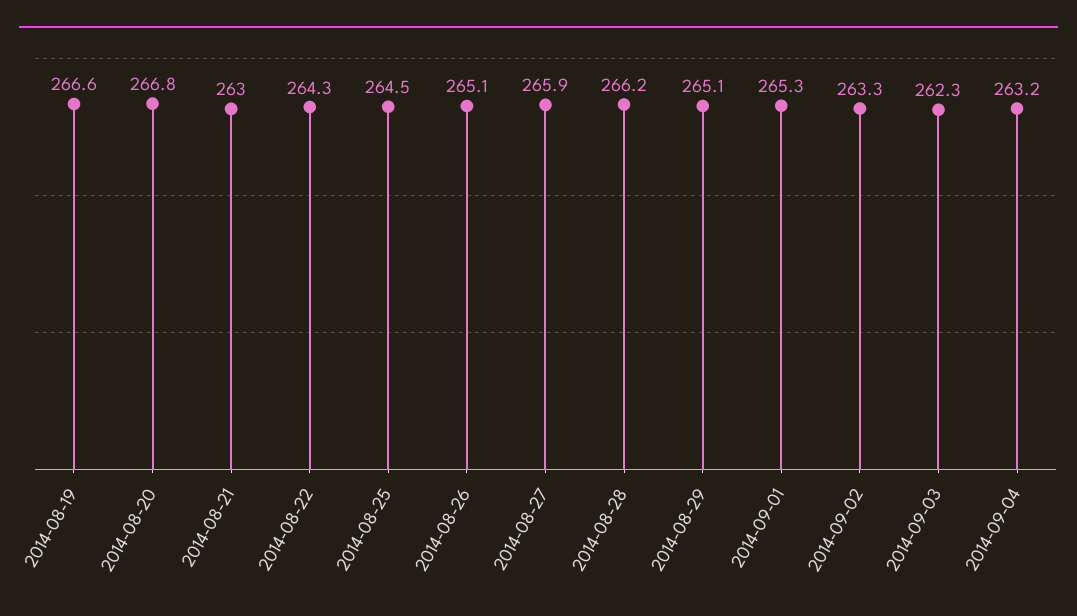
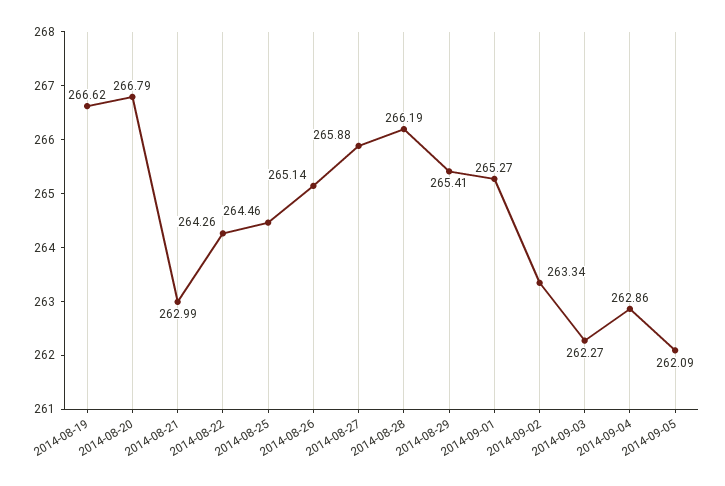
2014-08-29: 265.1 -> 265.41
2014-09-04: 263.2 -> 262.86
2014-09-05: none -> 262.09

